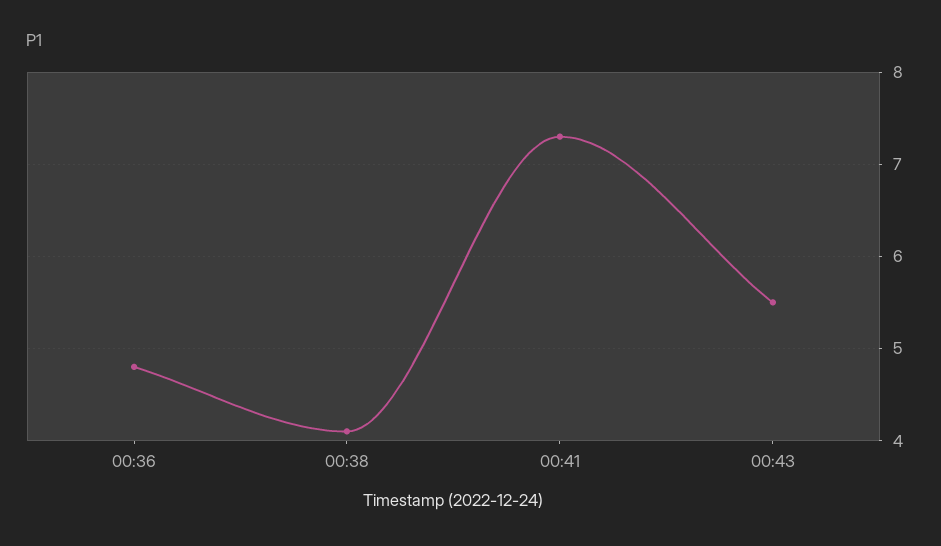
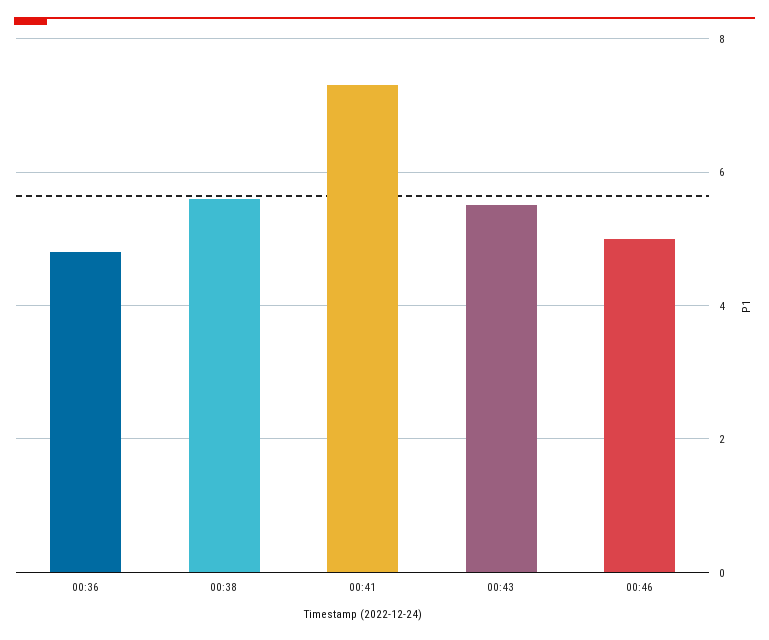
00:38: 4.1 -> 5.5
00:46: none -> 5

